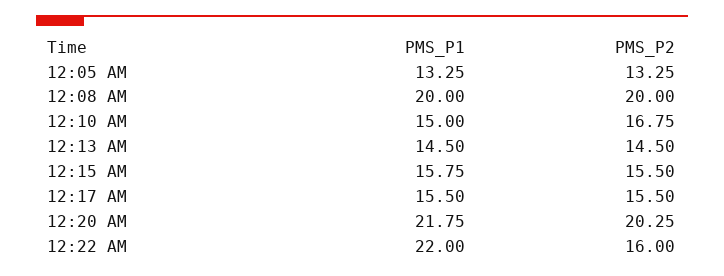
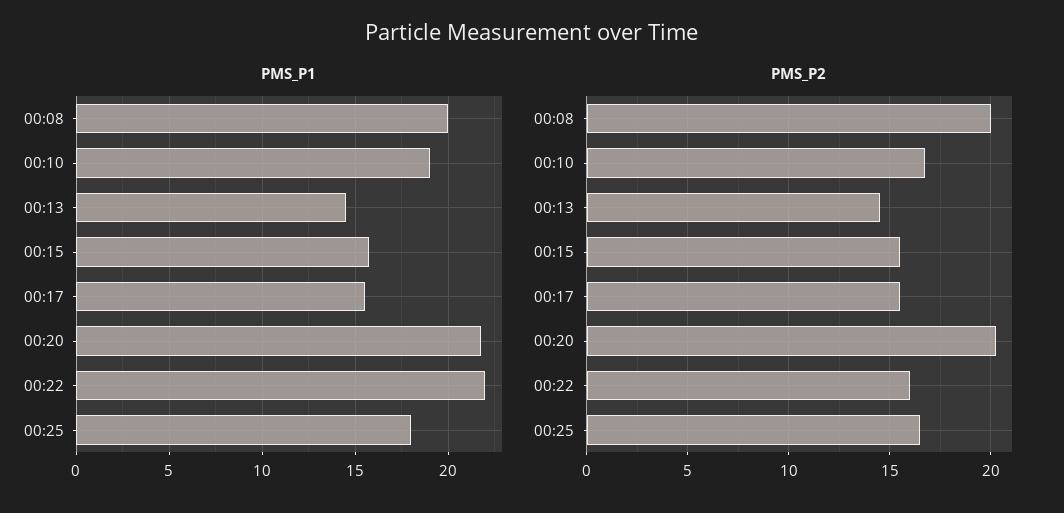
PMS_P1, 12:05 AM: 13.25 -> none
PMS_P2, 12:05 AM: 13.25 -> none
PMS_P1, 12:10 AM: 15 -> 19
PMS_P1, 00:25: none -> 18
PMS_P2, 00:25: none -> 16.5

